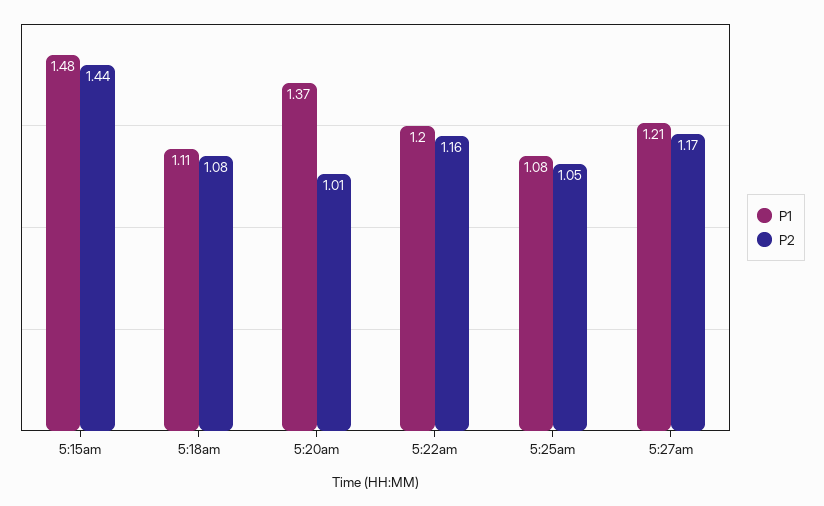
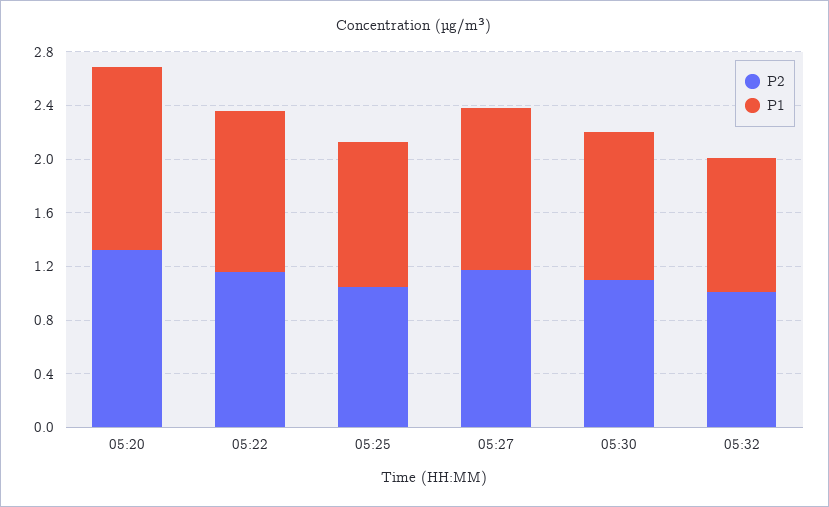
P1, 5:15am: 1.48 -> none
P2, 5:15am: 1.44 -> none
P1, 5:18am: 1.11 -> none
P2, 5:18am: 1.08 -> none
P2, 5:20am: 1.01 -> 1.3
P2, 05:30: none -> 1.1
P1, 05:30: none -> 1.1
P2, 05:32: none -> 1
P1, 05:32: none -> 1

